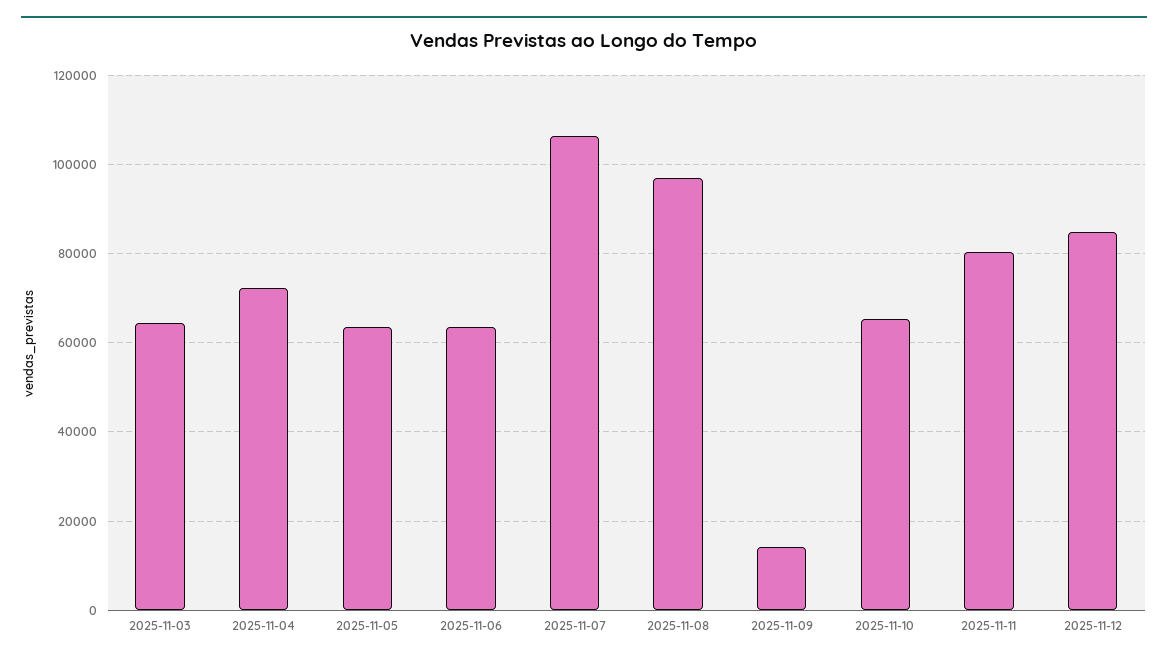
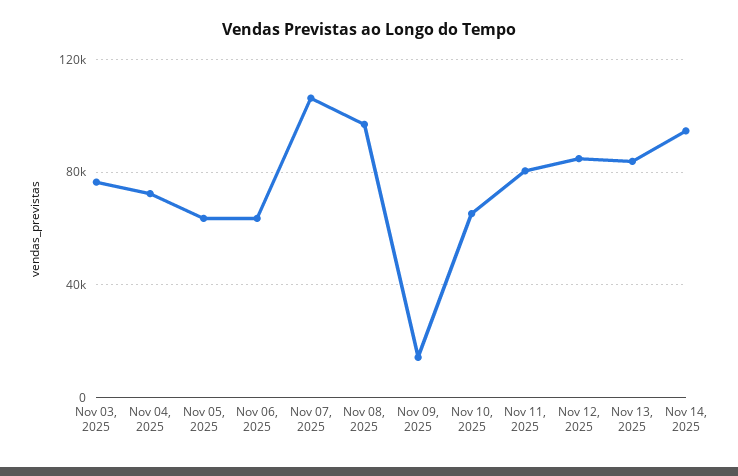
2025-11-03: 64000 -> 75000
Nov 13, 2025: none -> 85000
Nov 14, 2025: none -> 95000

